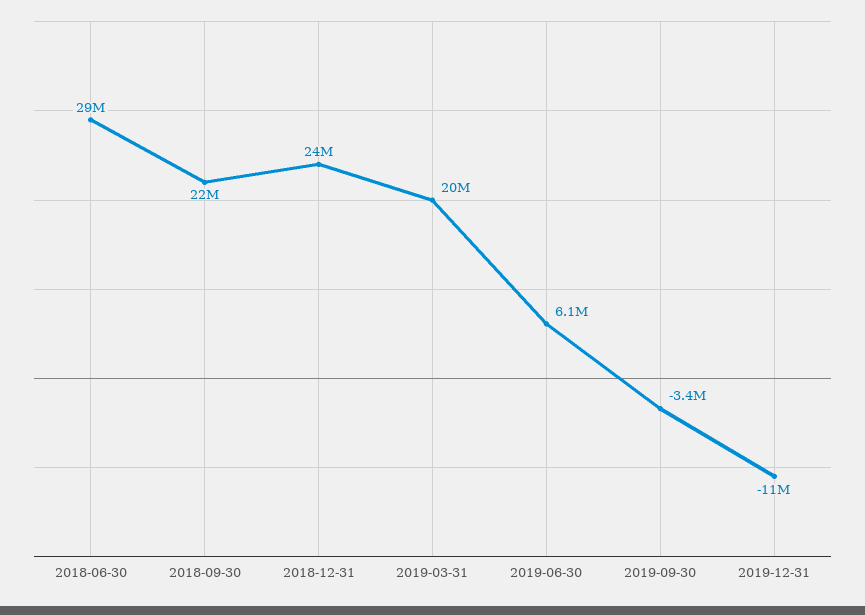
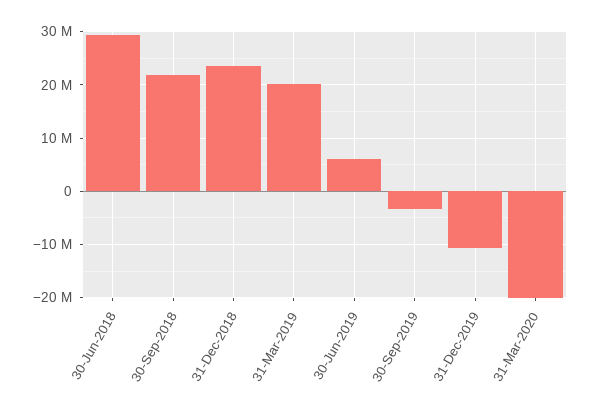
31-Mar-2020: none -> -20000000

